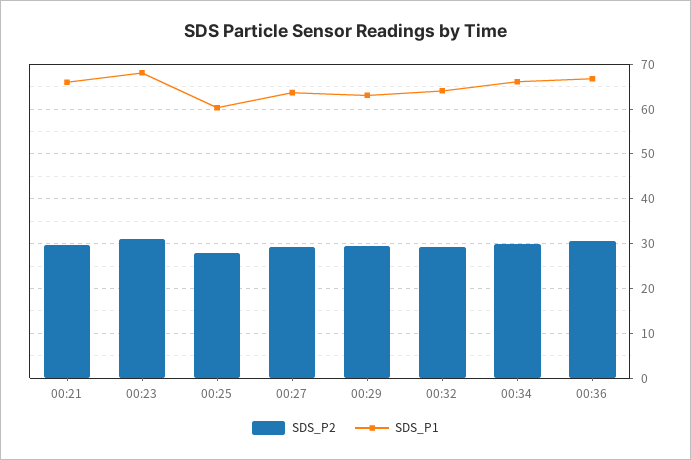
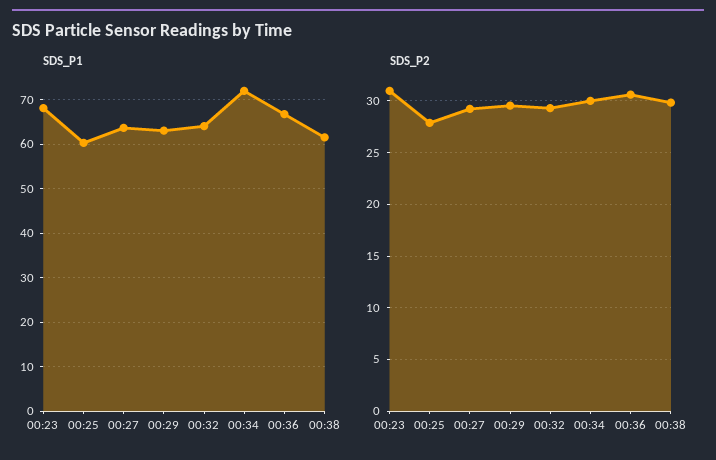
SDS_P2, 00:21: 30 -> none
SDS_P1, 00:21: 66 -> none
SDS_P1, 00:34: 66 -> 72
SDS_P1, 00:38: none -> 62
SDS_P2, 00:38: none -> 30

